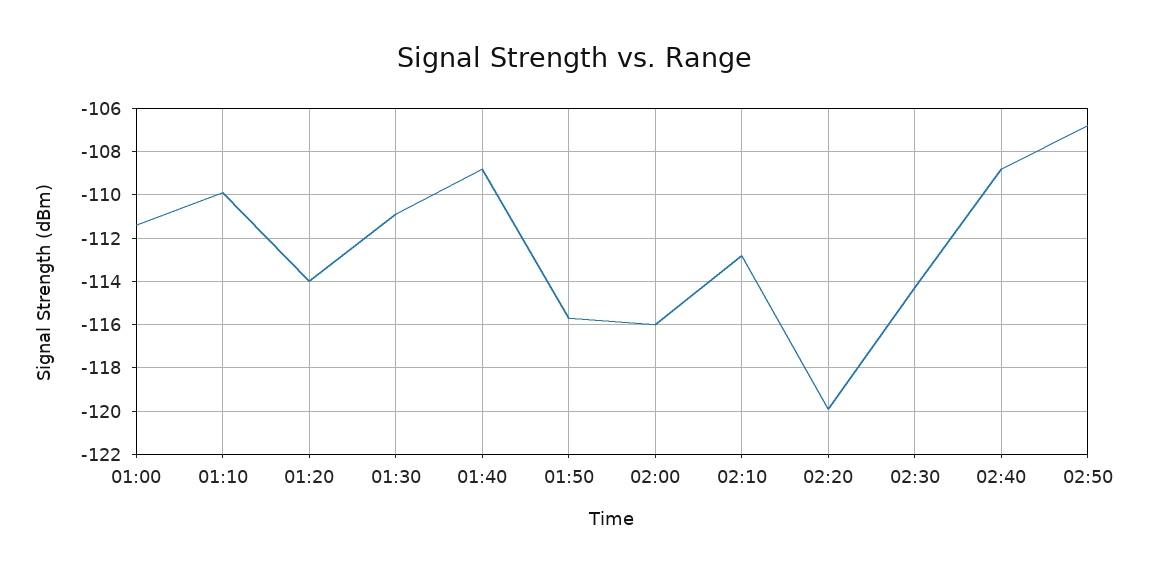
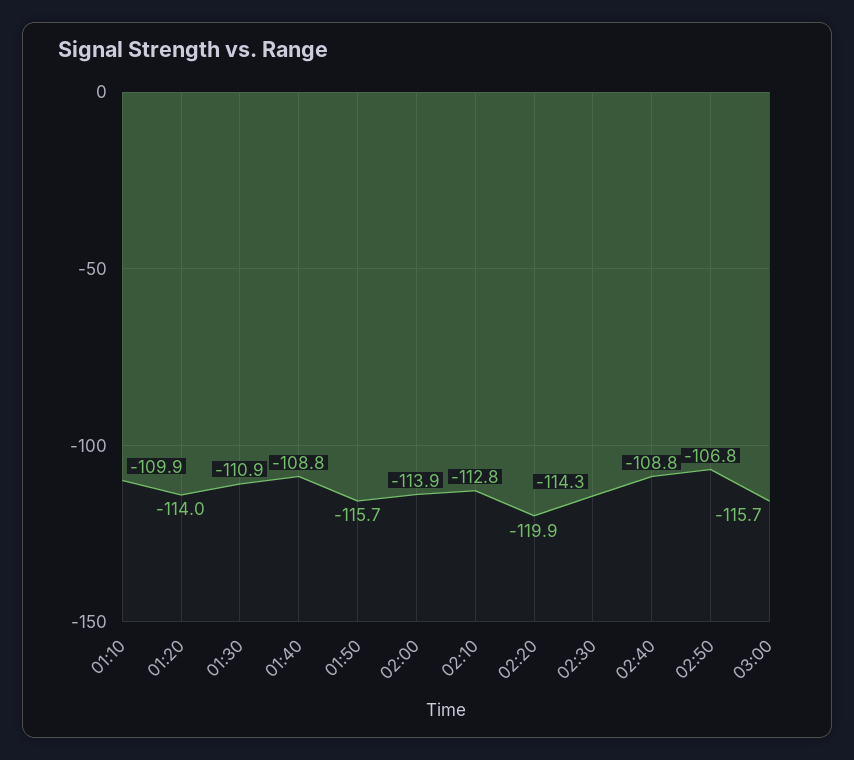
01:00: -111.5 -> none
02:00: -116 -> -113.9
03:00: none -> -115.7

